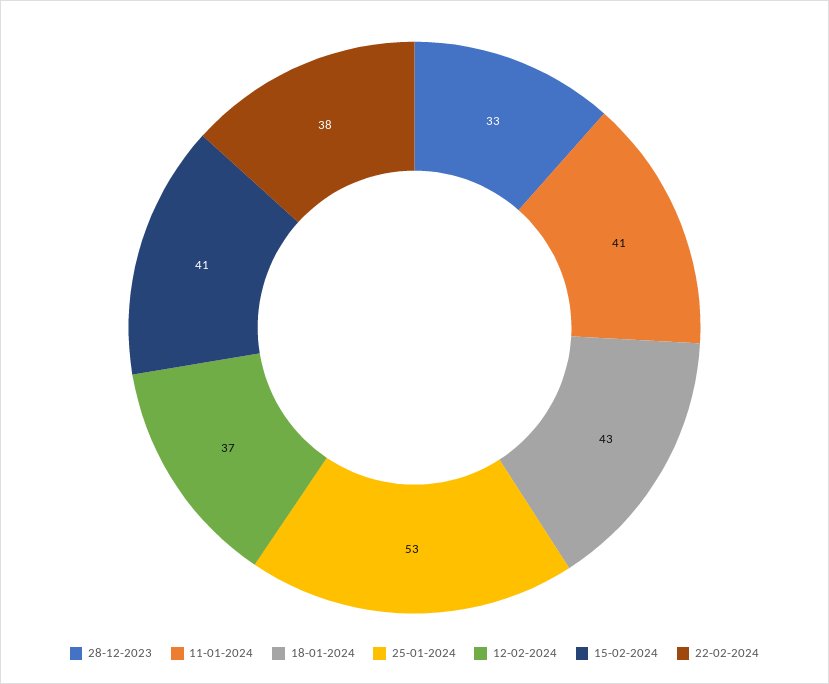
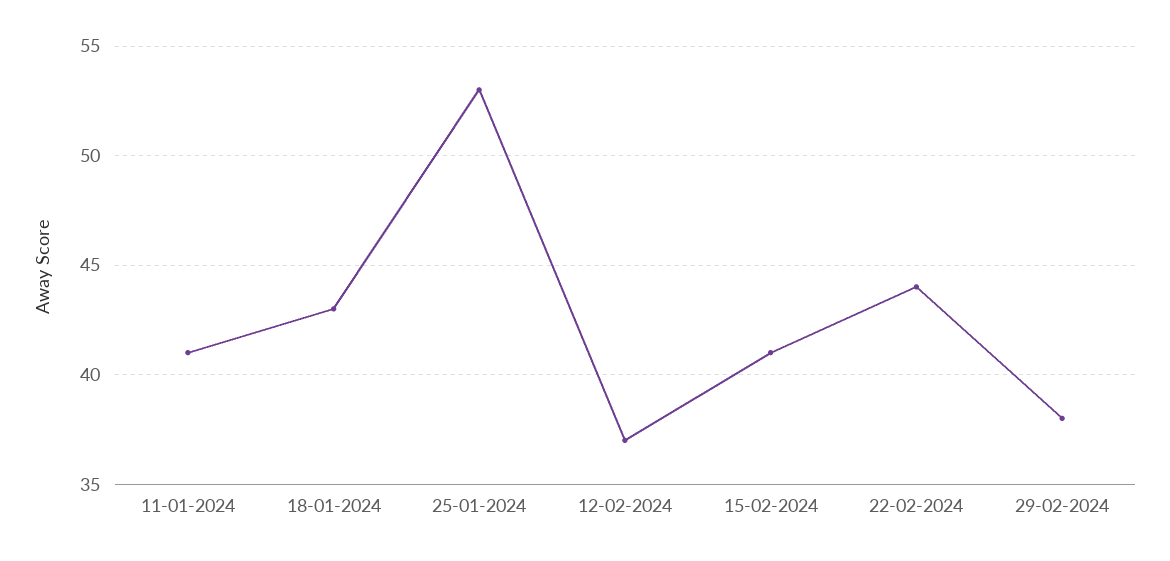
28-12-2023: 33 -> none
22-02-2024: 38 -> 44
29-02-2024: none -> 38

